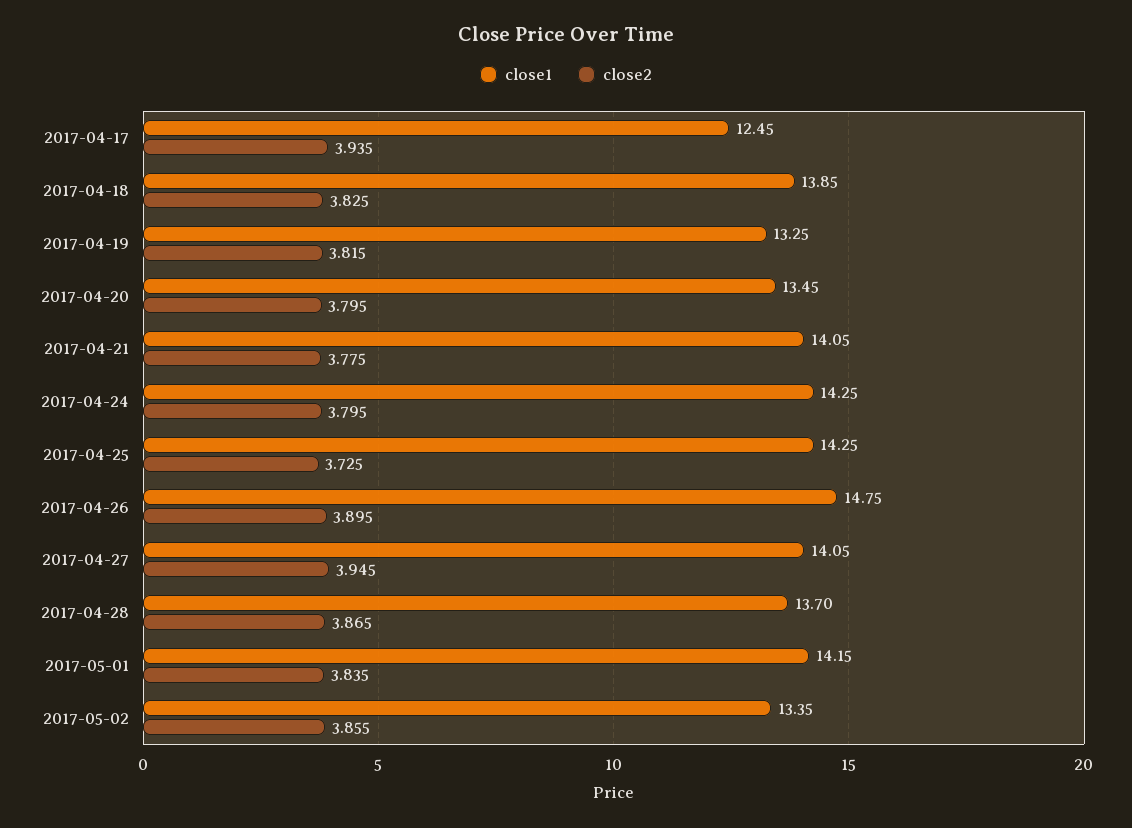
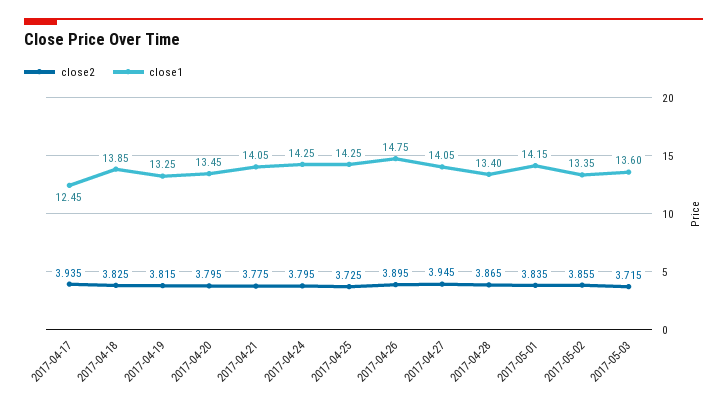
close1, 2017-04-28: 13.7 -> 13.4
close2, 2017-05-03: none -> 3.715
close1, 2017-05-03: none -> 13.6

